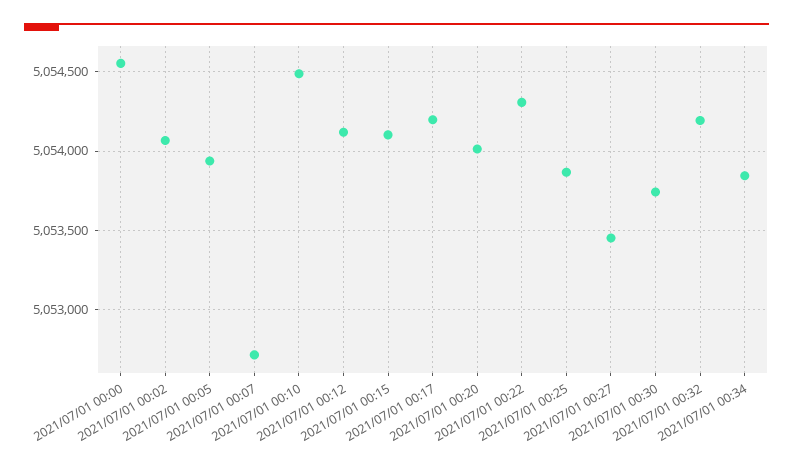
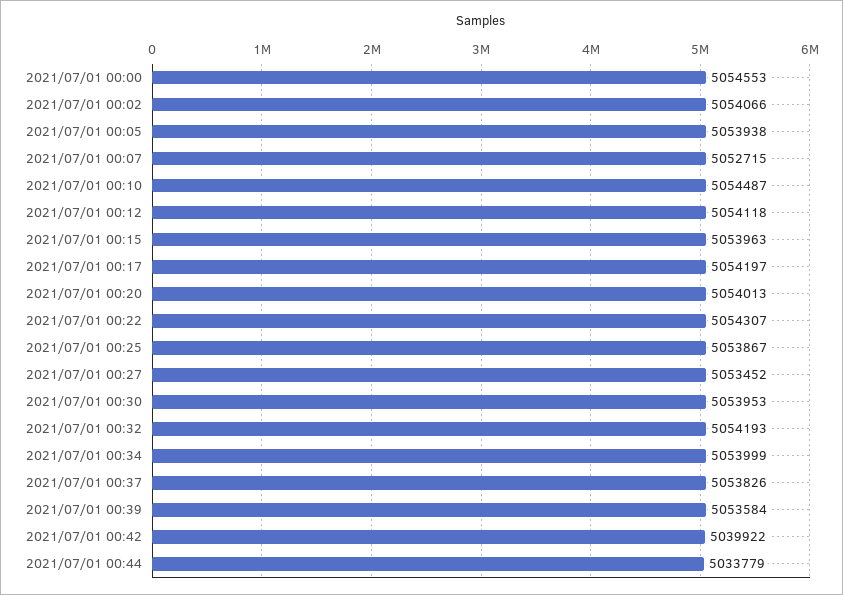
2021/07/01 00:15: 5054100 -> 5053963
2021/07/01 00:30: 5053750 -> 5053953
2021/07/01 00:34: 5053850 -> 5053999
2021/07/01 00:37: none -> 5053826
2021/07/01 00:39: none -> 5053584
2021/07/01 00:42: none -> 5039922
2021/07/01 00:44: none -> 5033779

